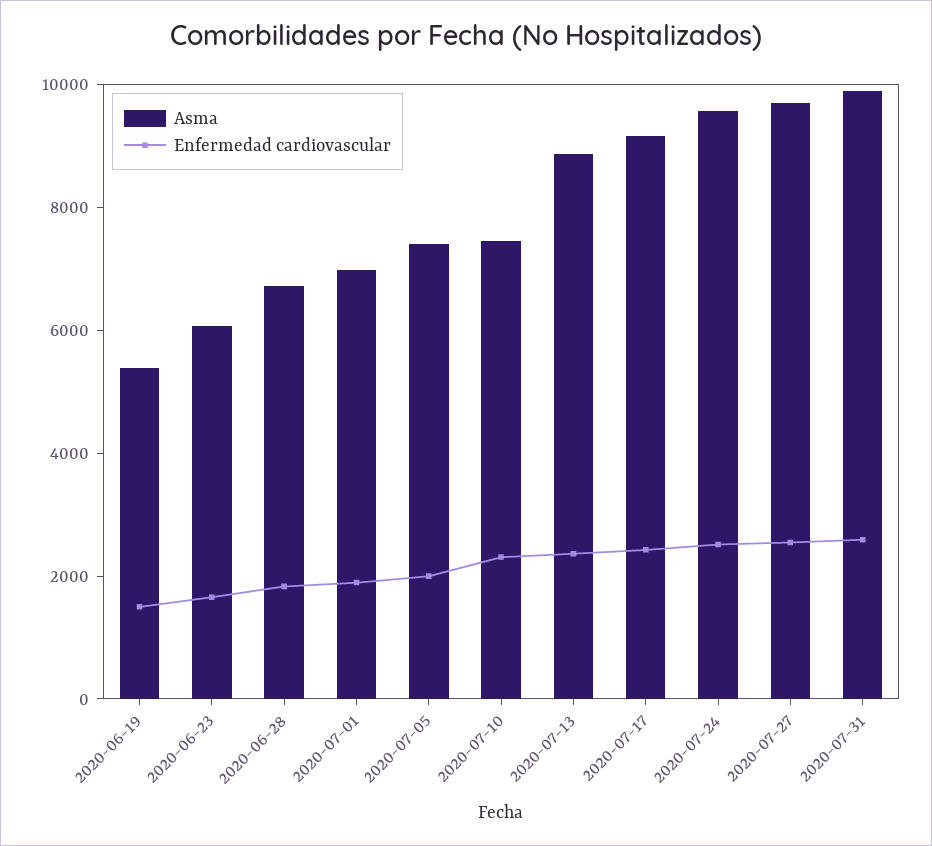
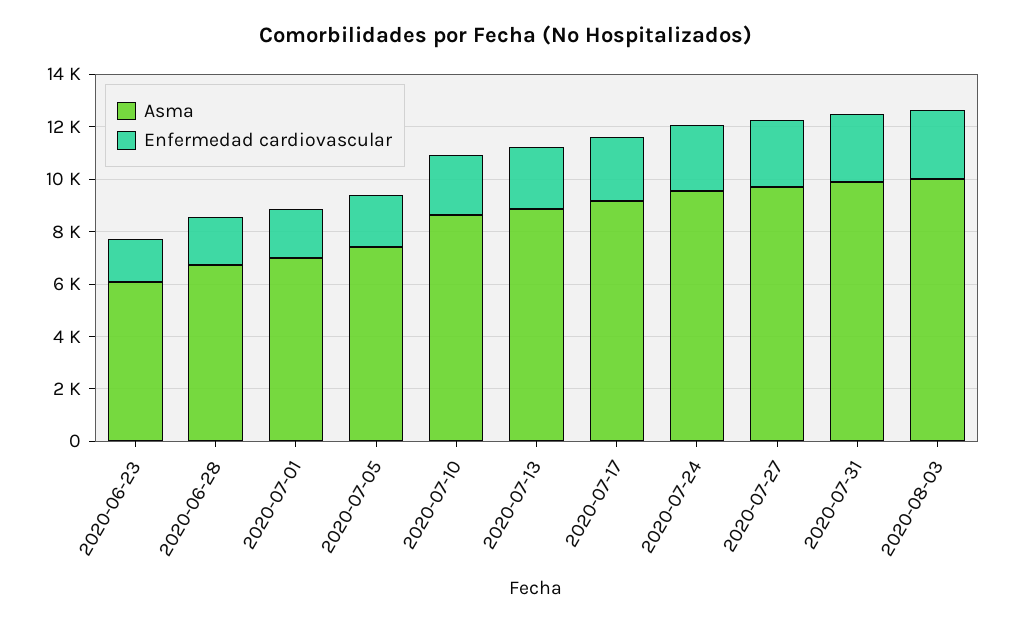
Asma, 2020-06-19: 5500 -> none
Enfermedad cardiovascular, 2020-06-19: 1500 -> none
Asma, 2020-07-10: 7500 -> 8500
Asma, 2020-08-03: none -> 10000
Enfermedad cardiovascular, 2020-08-03: none -> 2500

